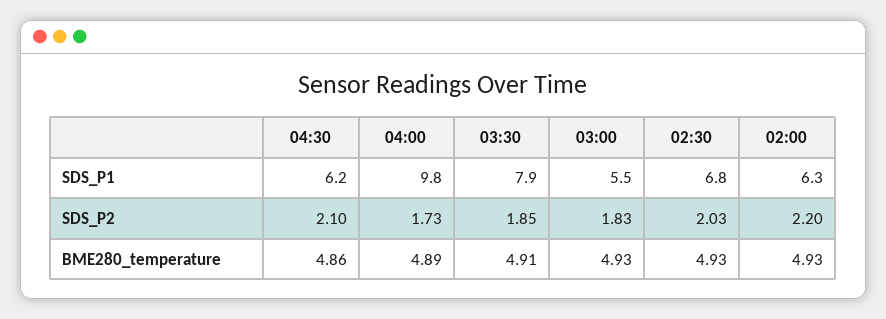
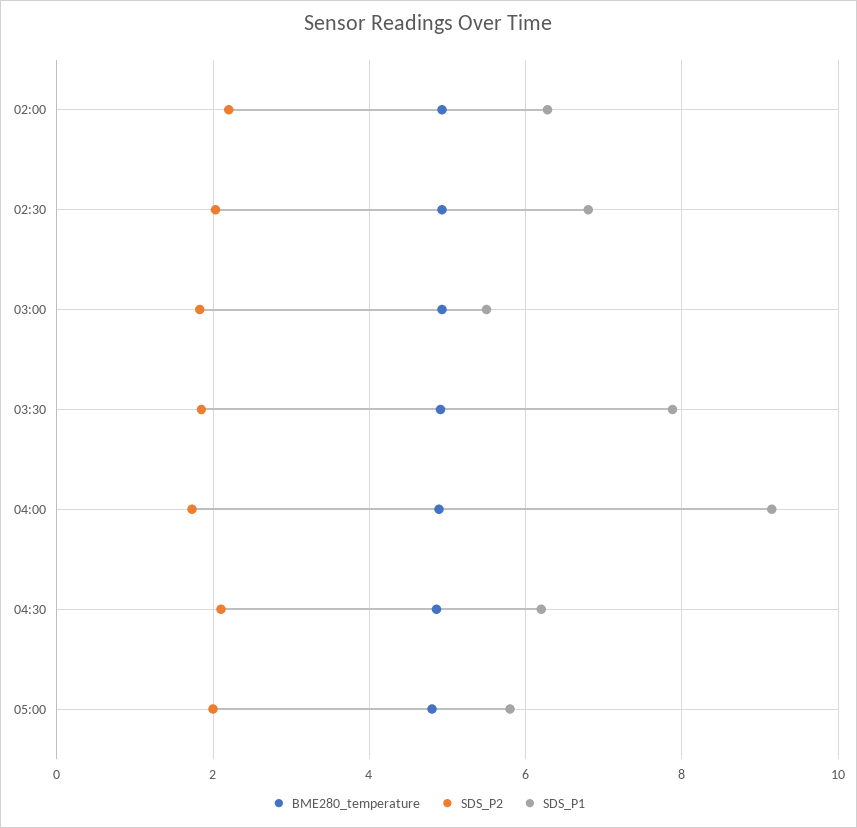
SDS_P1, 04:00: 9.8 -> 9.2
BME280_temperature, 05:00: none -> 4.8
SDS_P2, 05:00: none -> 2
SDS_P1, 05:00: none -> 5.8

